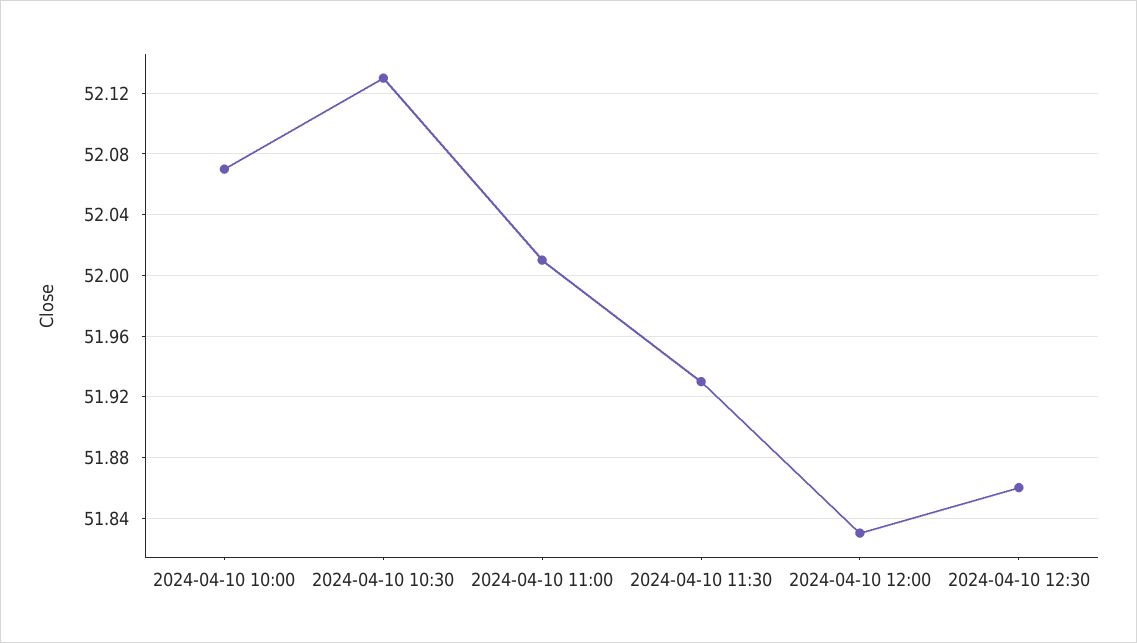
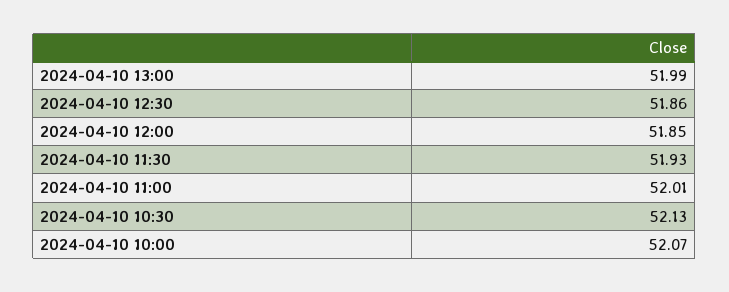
2024-04-10 12:00: 51.83 -> 51.85
2024-04-10 13:00: none -> 51.99

